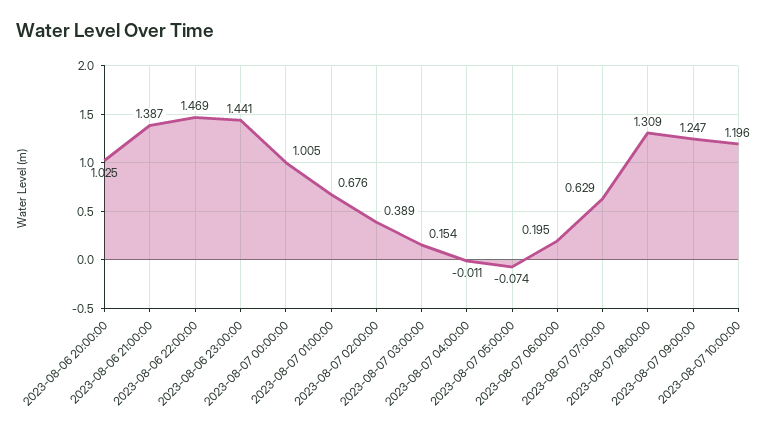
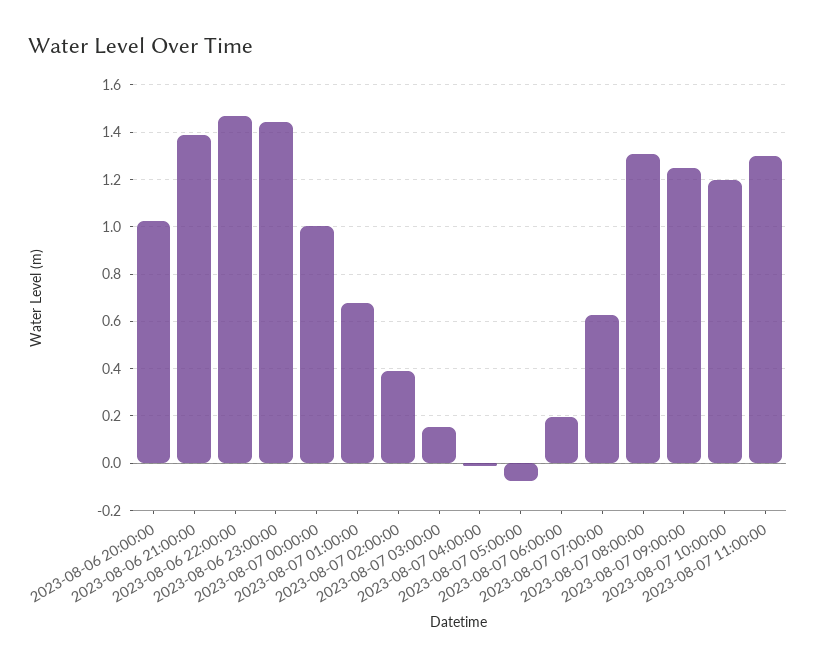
2023-08-07 11:00:00: none -> 1.3

